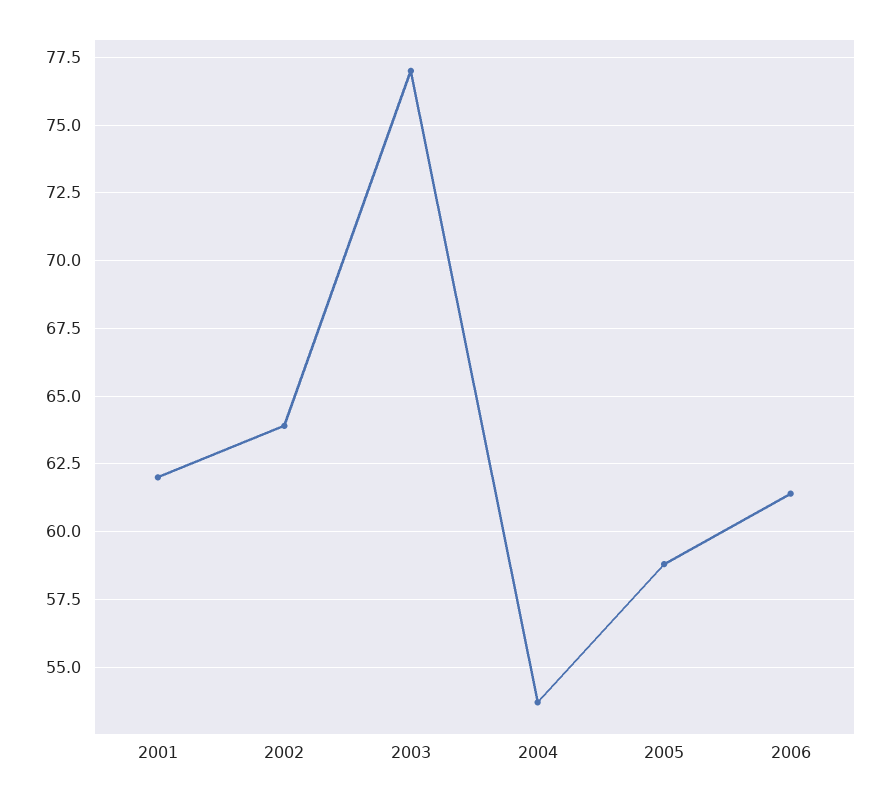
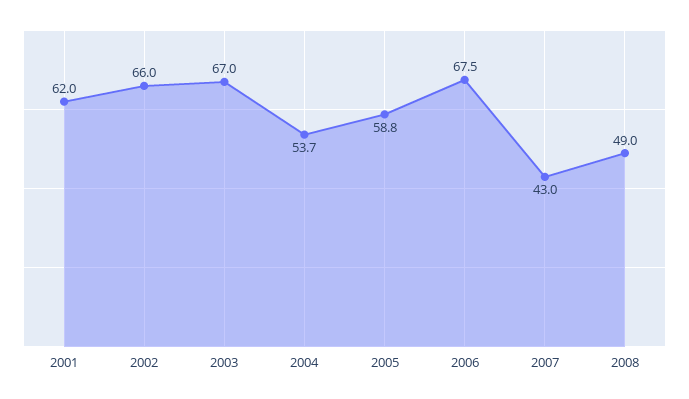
2002: 64 -> 66
2003: 77 -> 67
2006: 61.5 -> 67.5
2007: none -> 43
2008: none -> 49

